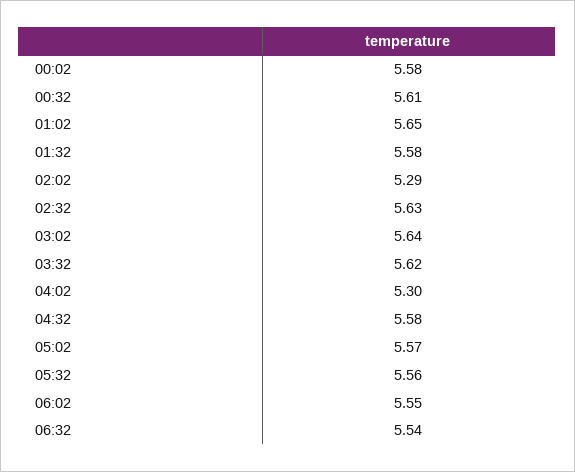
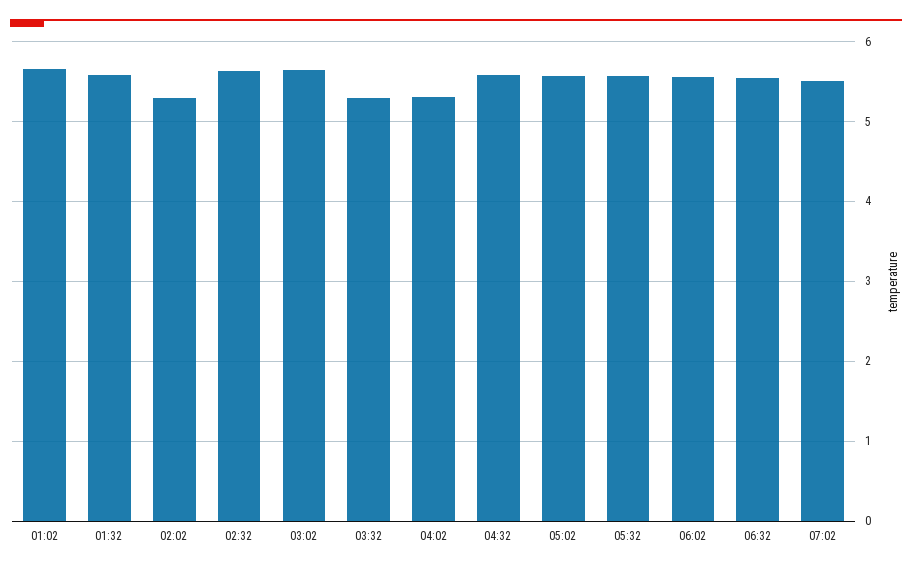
00:02: 5.58 -> none
00:32: 5.61 -> none
03:32: 5.62 -> 5.3
07:02: none -> 5.5

